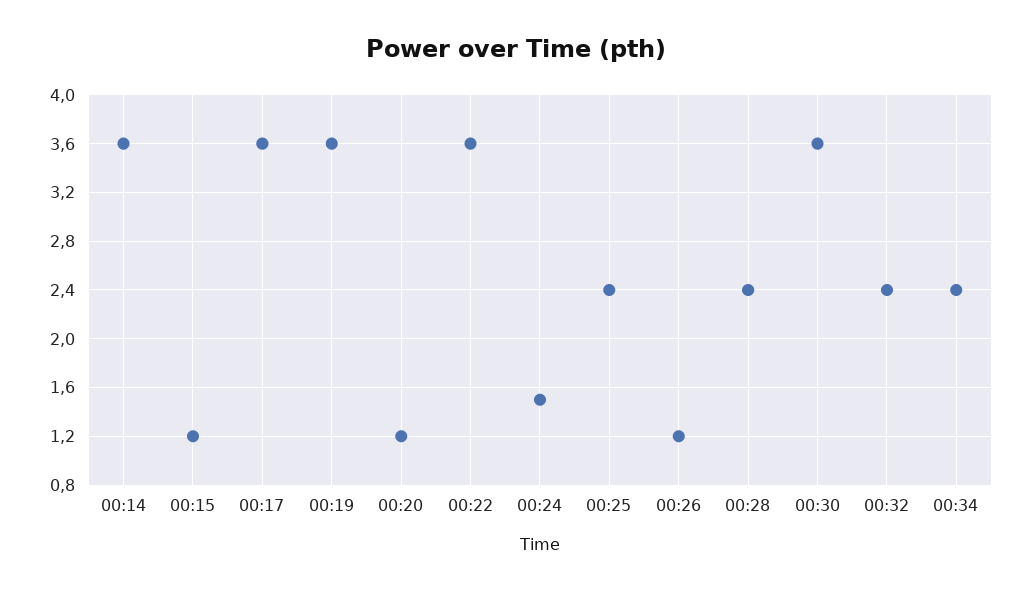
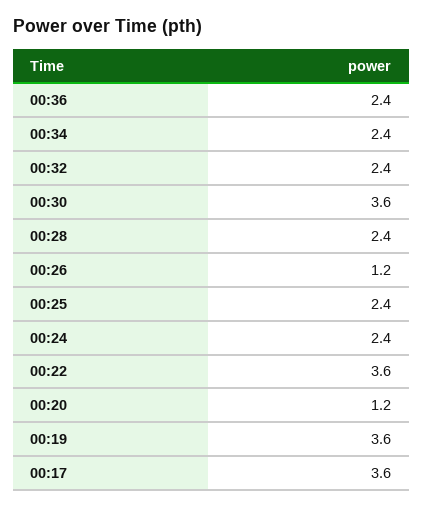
00:14: 3.6 -> none
00:15: 1.2 -> none
00:24: 1.5 -> 2.4
00:36: none -> 2.4

